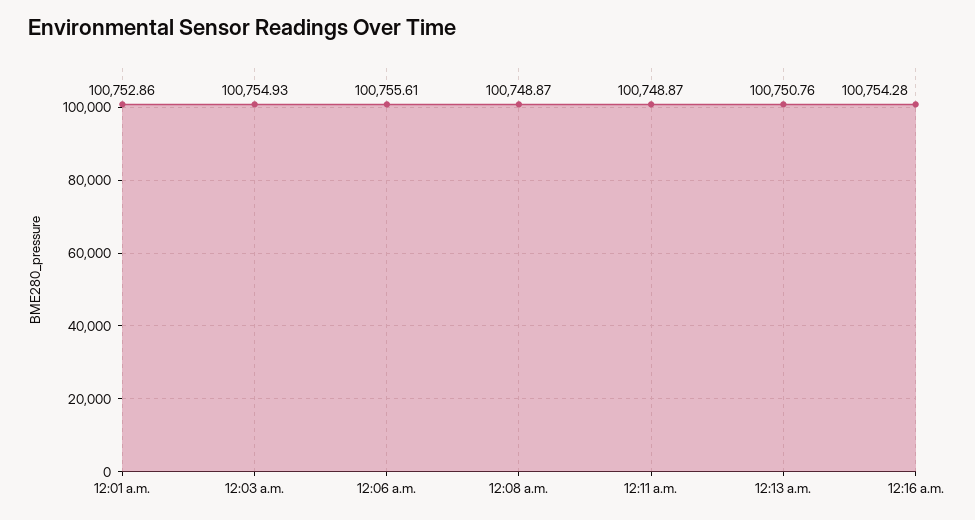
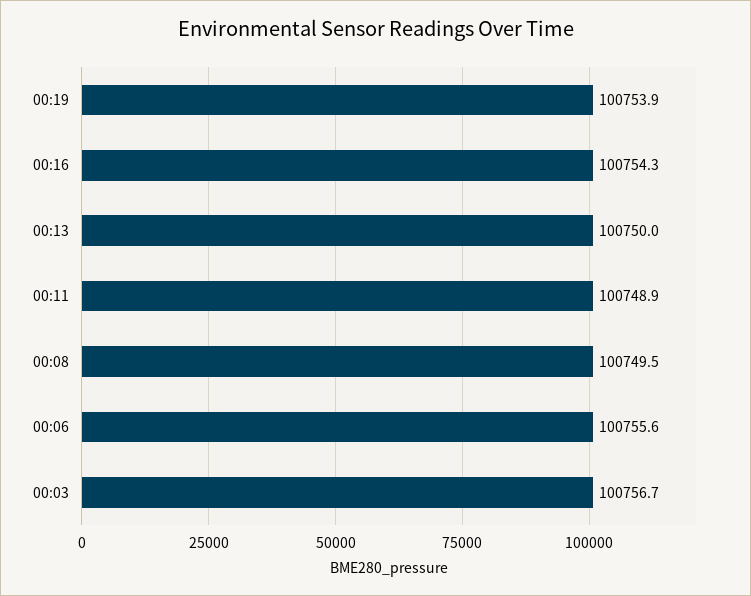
12:01 a.m.: 100752.86 -> none
12:03 a.m.: 100754.93 -> 100756.7
12:08 a.m.: 100748.87 -> 100749.5
12:13 a.m.: 100750.76 -> 100750
00:19: none -> 100753.9

